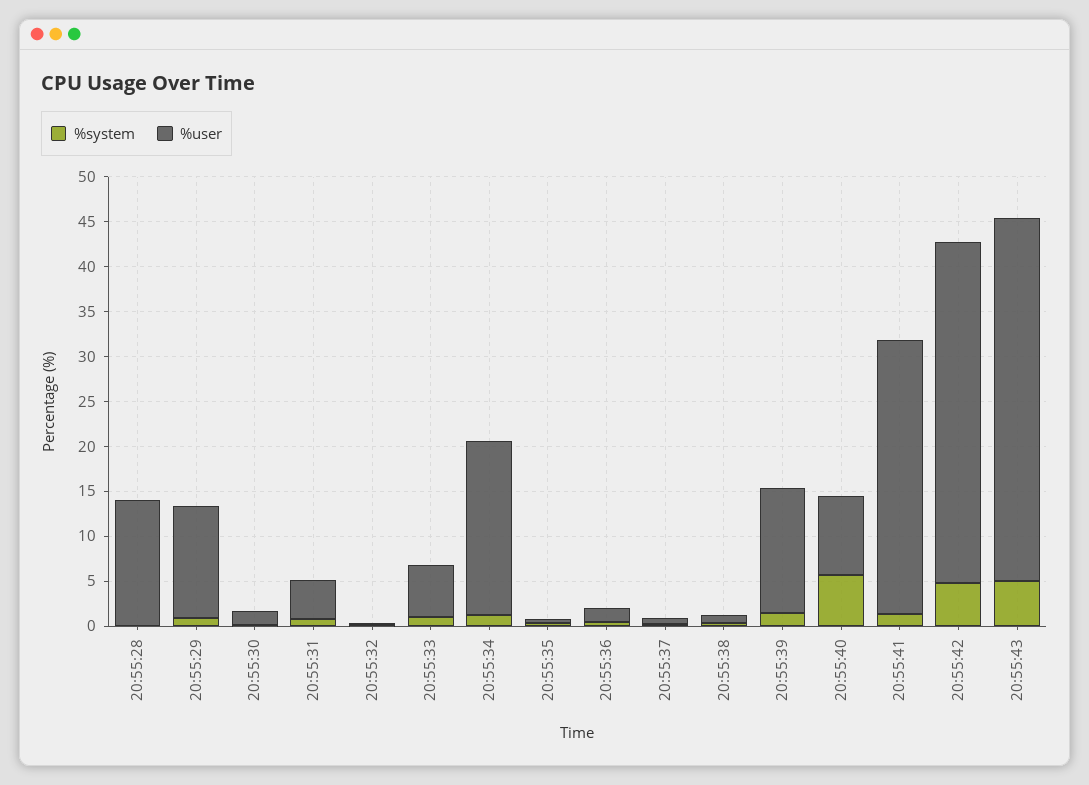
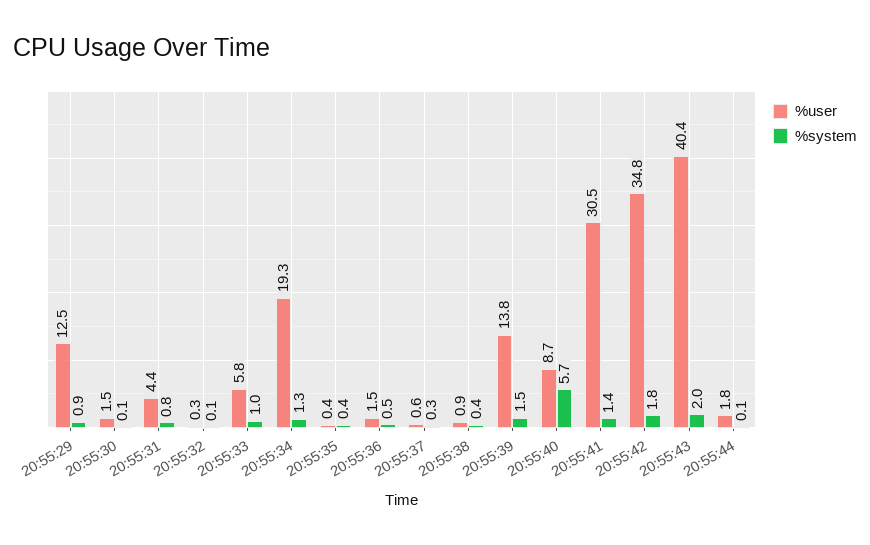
%system, 20:55:28: 0 -> none
%user, 20:55:28: 14 -> none
%system, 20:55:42: 5 -> 1.8
%user, 20:55:42: 38 -> 34.8
%system, 20:55:43: 5 -> 2
%user, 20:55:44: none -> 1.8
%system, 20:55:44: none -> 0.1

